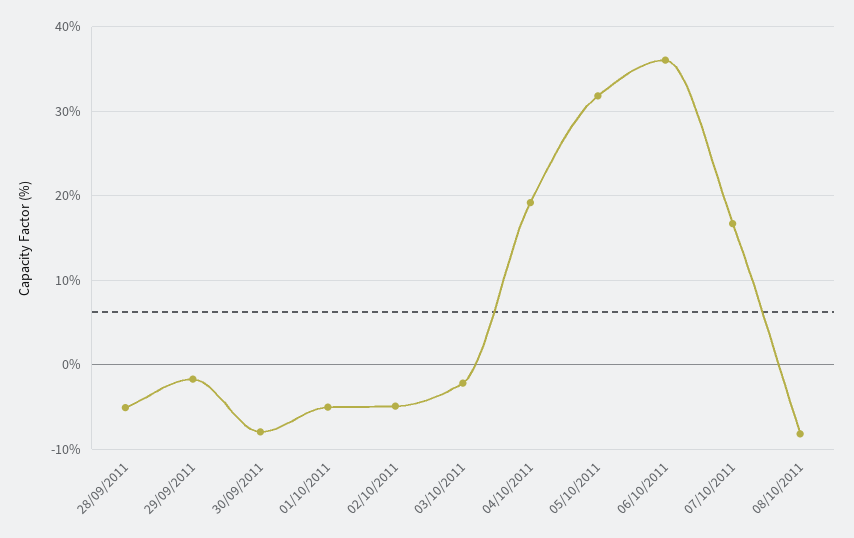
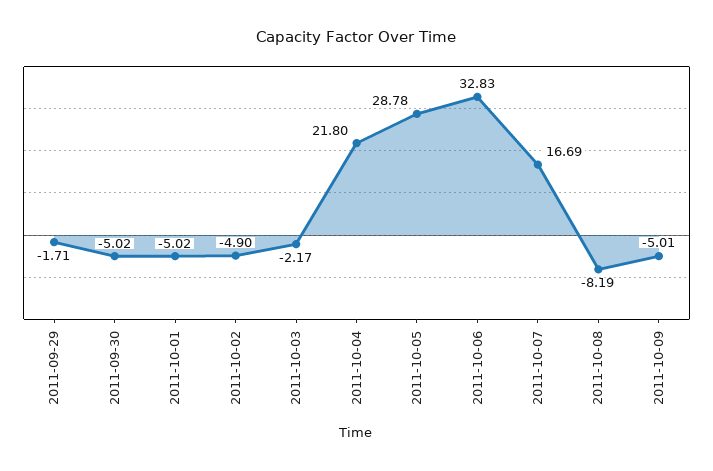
28/09/2011: -5 -> none
30/09/2011: -8 -> -5.02
04/10/2011: 19 -> 21.8
05/10/2011: 32 -> 28.78
06/10/2011: 36 -> 32.83
2011-10-09: none -> -5.01

